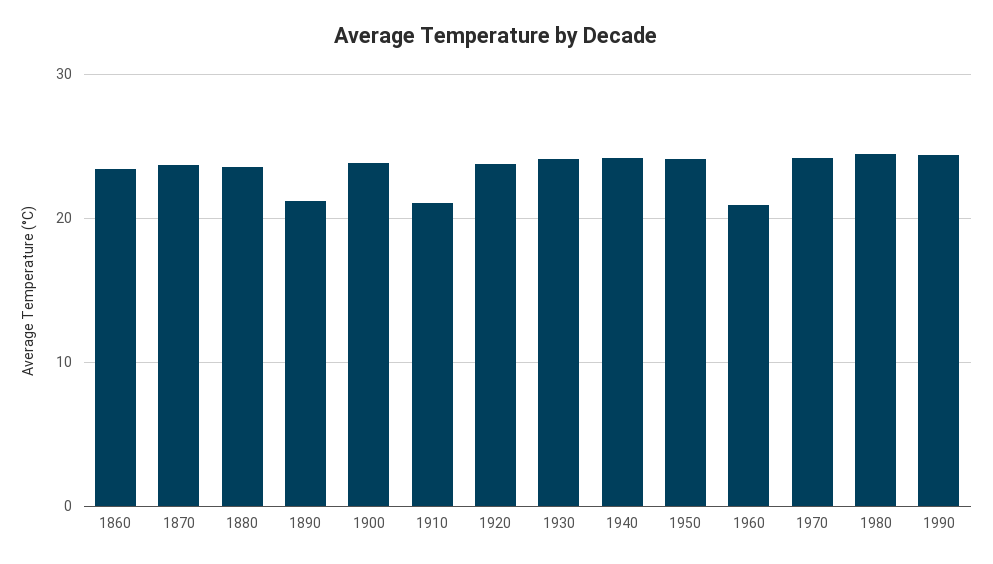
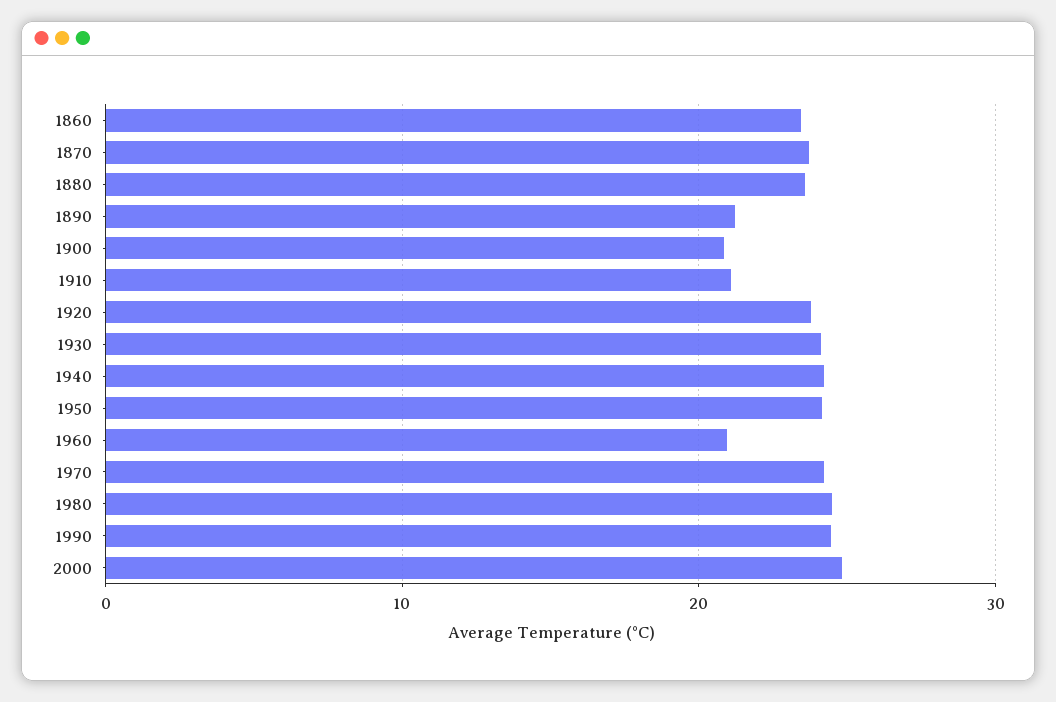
1900: 24 -> 21
2000: none -> 25

